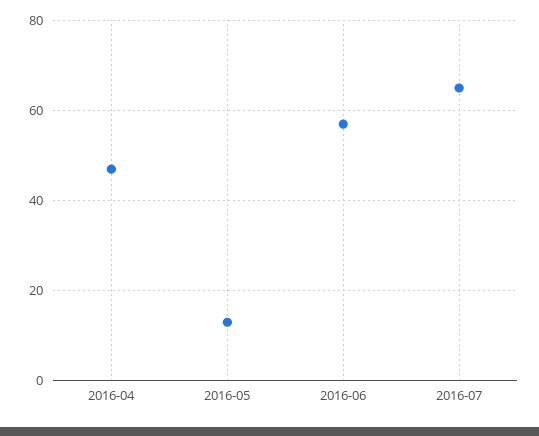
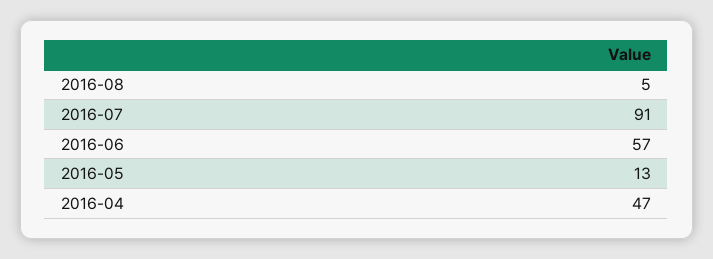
2016-07: 65 -> 91
2016-08: none -> 5

